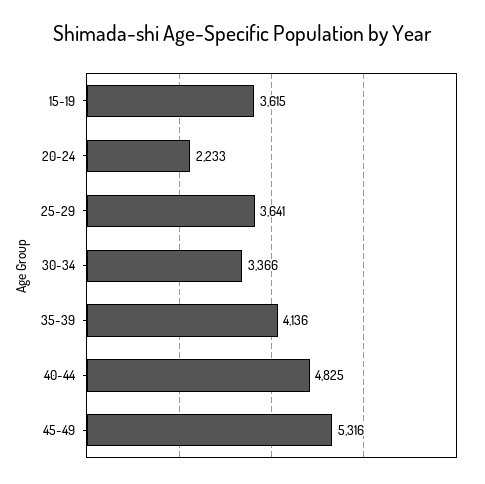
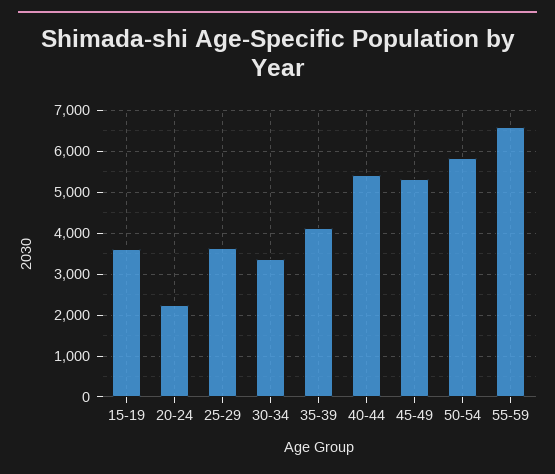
40-44: 4825 -> 5400
50-54: none -> 5800
55-59: none -> 6600

